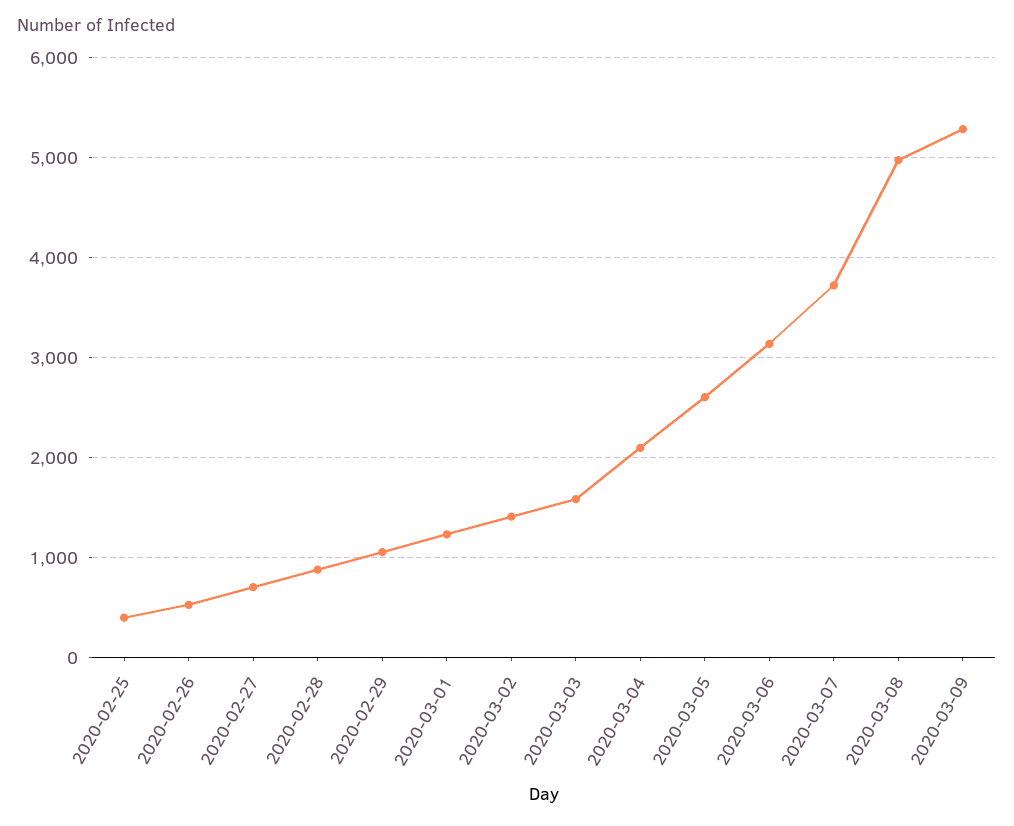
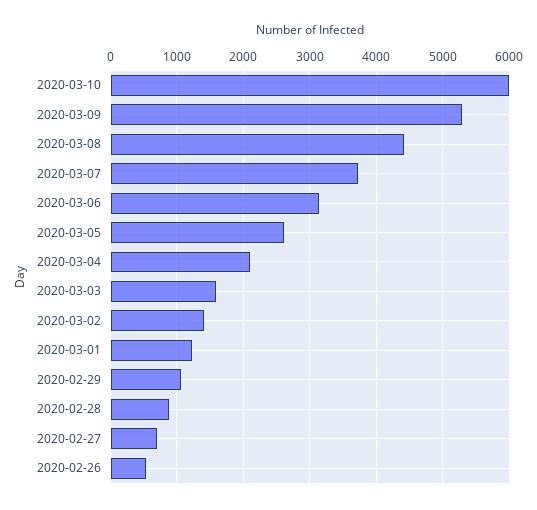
2020-02-25: 400 -> none
2020-03-08: 5000 -> 4400
2020-03-10: none -> 6000

